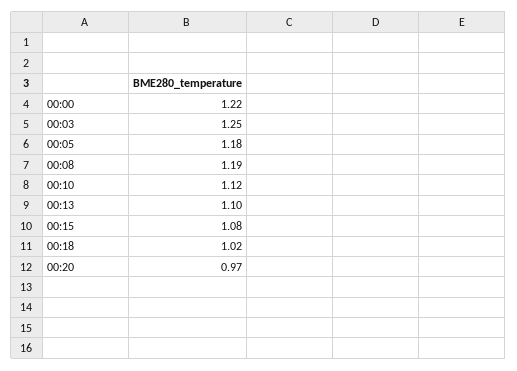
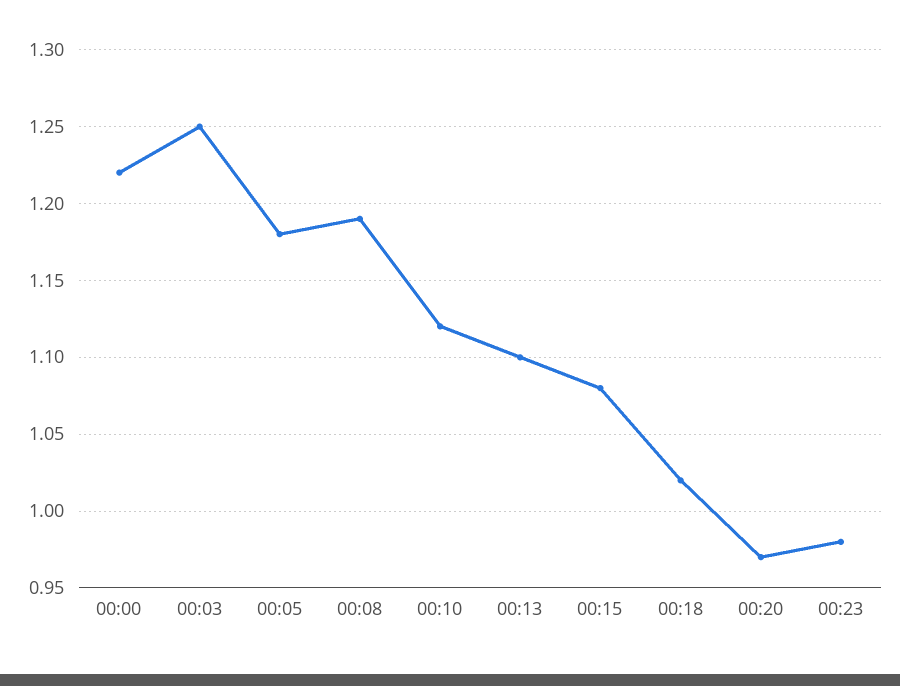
00:23: none -> 0.98

